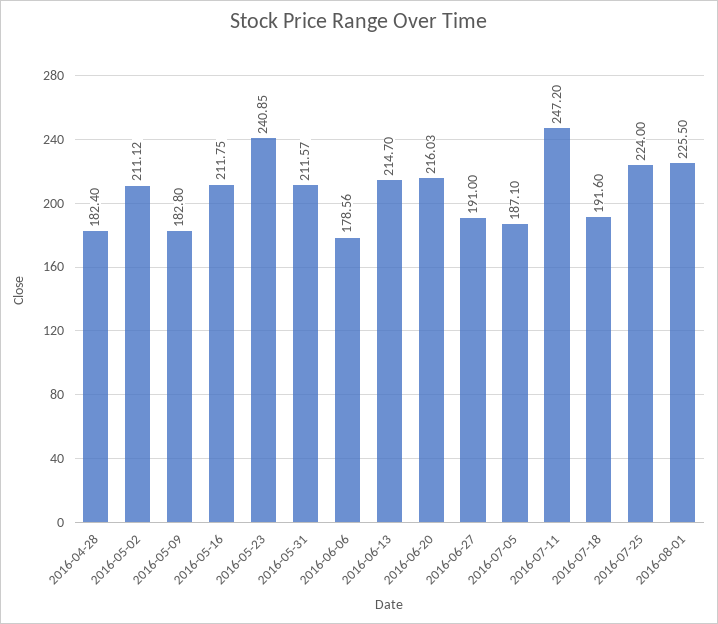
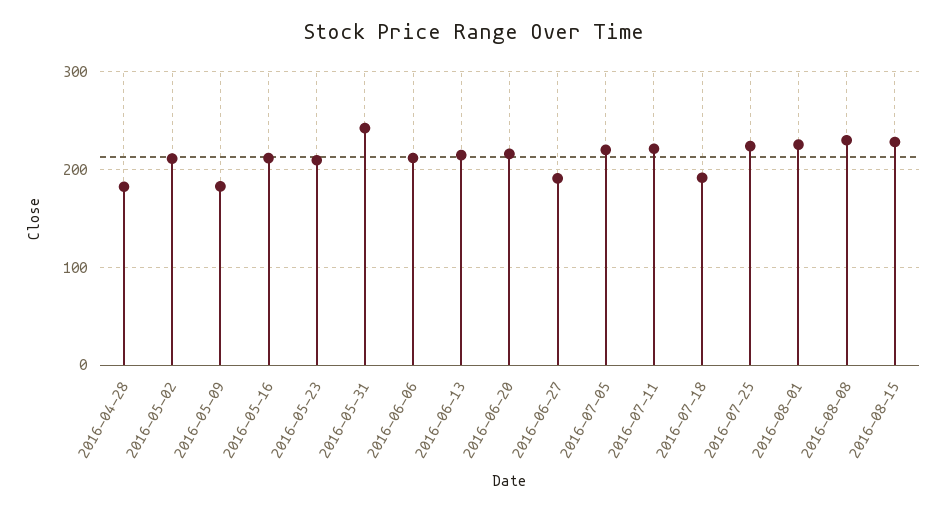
2016-05-23: 240.85 -> 210
2016-05-31: 211.57 -> 240
2016-06-06: 178.56 -> 210
2016-07-05: 187.1 -> 220
2016-07-11: 247.2 -> 220
2016-08-08: none -> 230
2016-08-15: none -> 230

